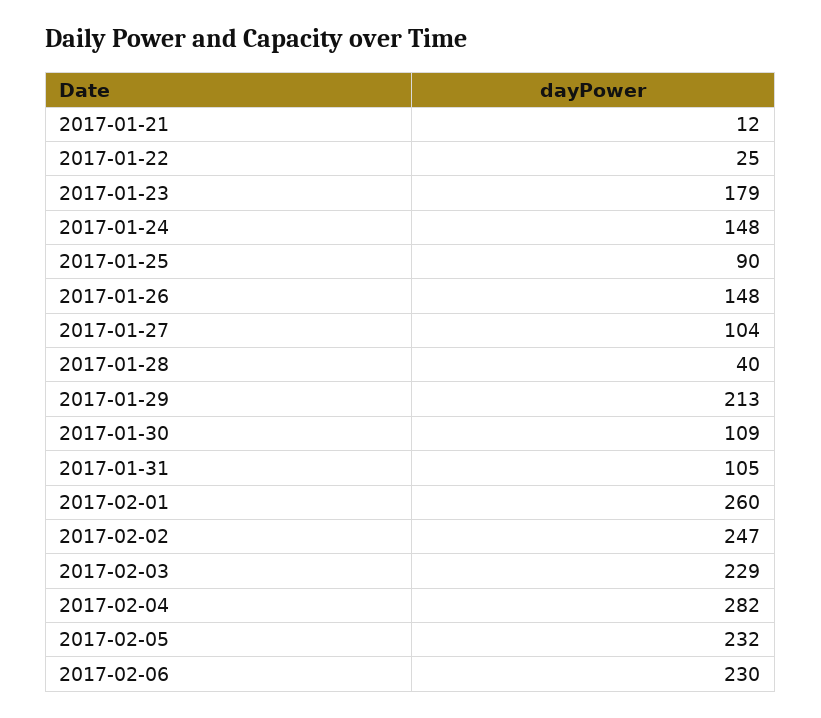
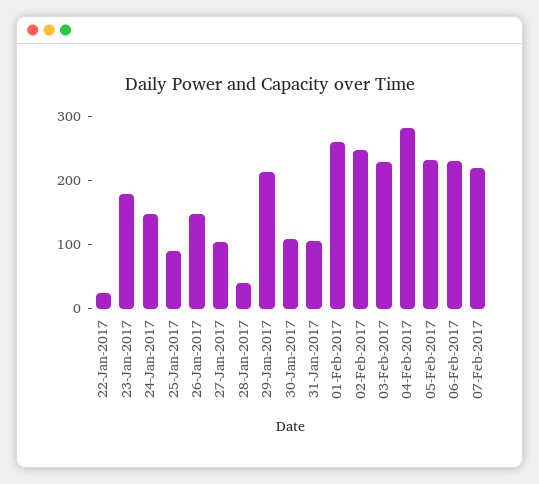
2017-01-21: 12 -> none
07-Feb-2017: none -> 220

